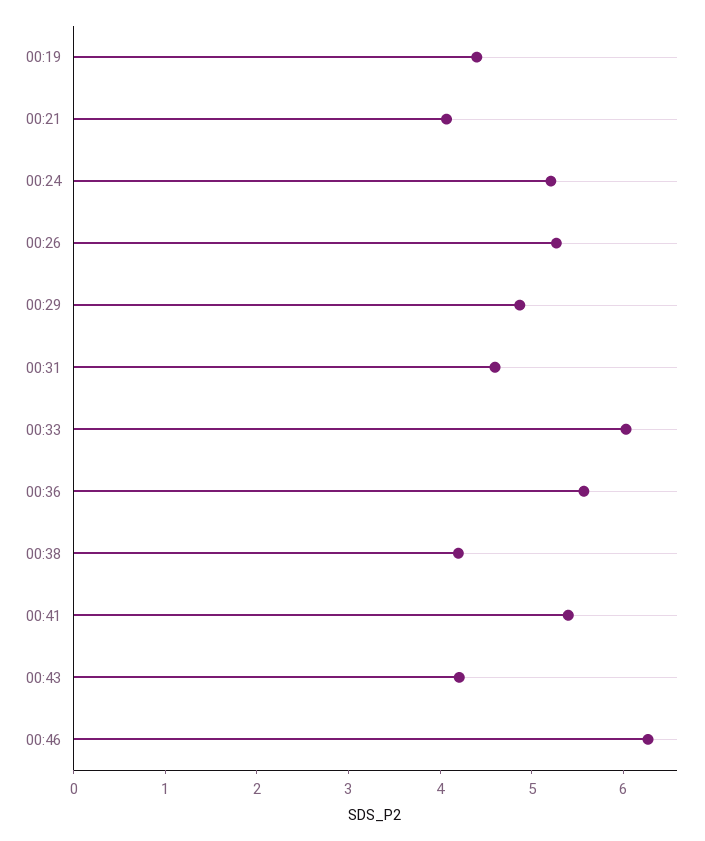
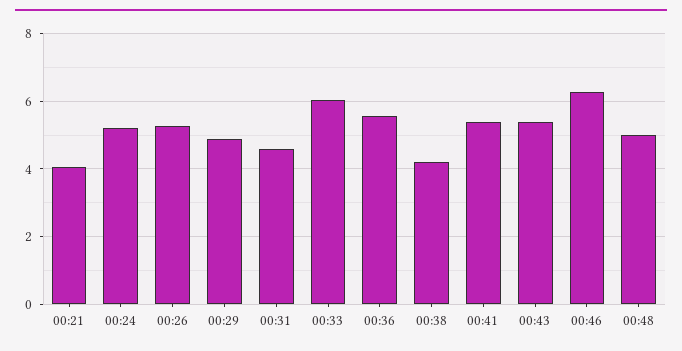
00:19: 4.4 -> none
00:43: 4.2 -> 5.4
00:48: none -> 5

